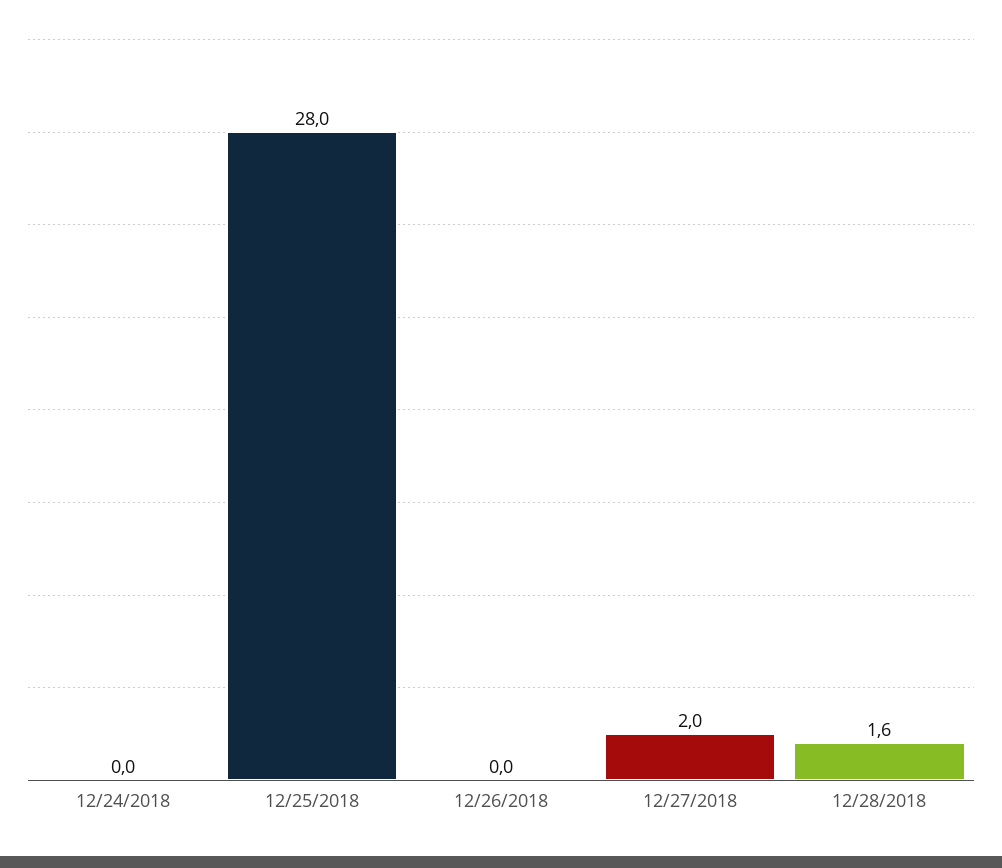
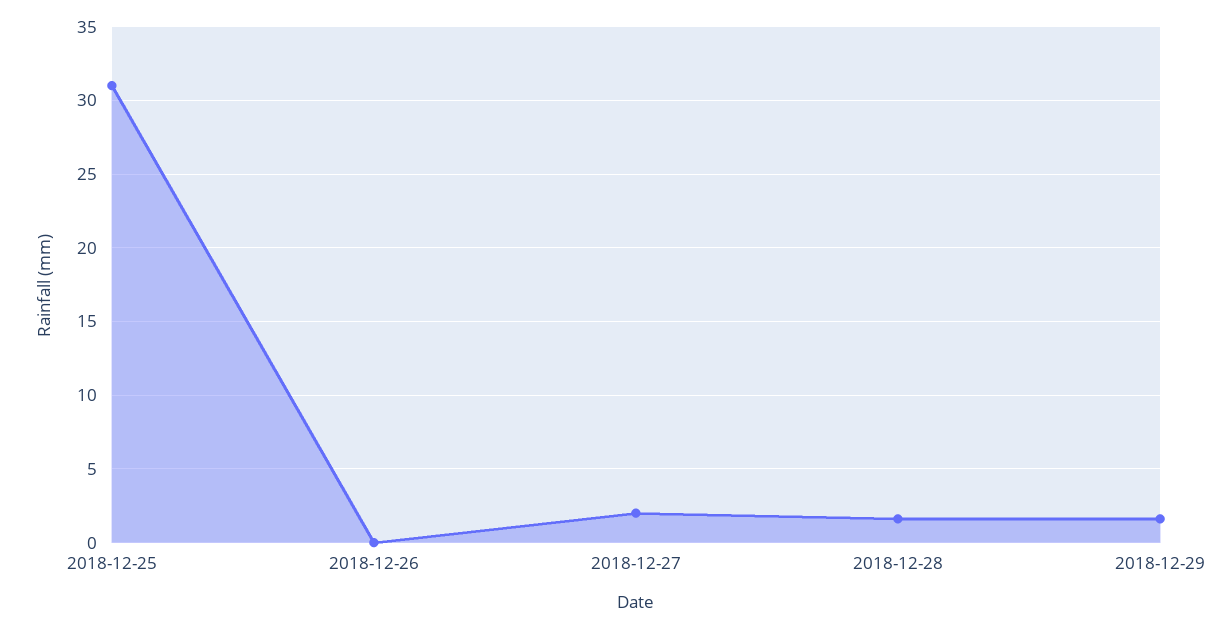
12/24/2018: 0 -> none
12/25/2018: 28 -> 31
2018-12-29: none -> 1.5

